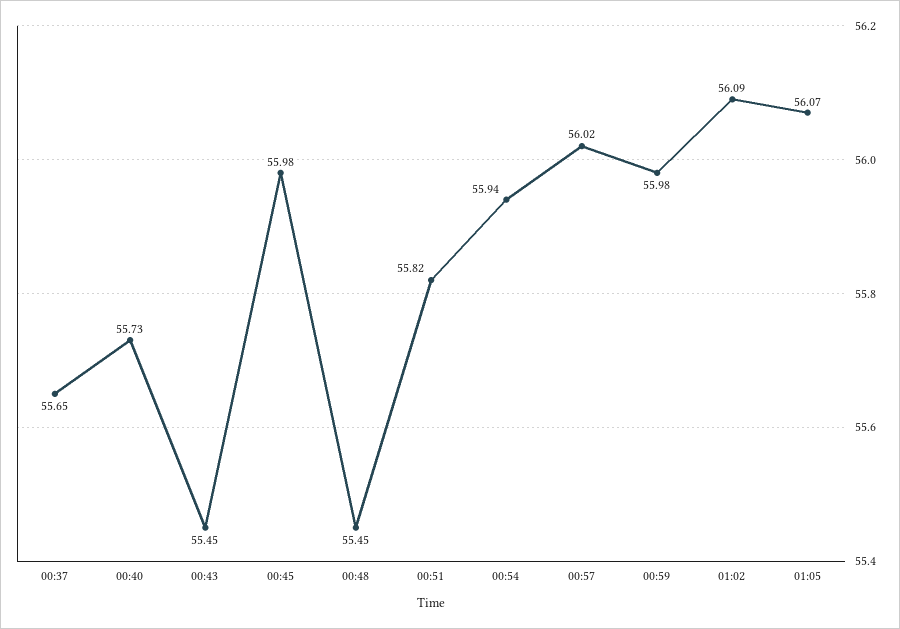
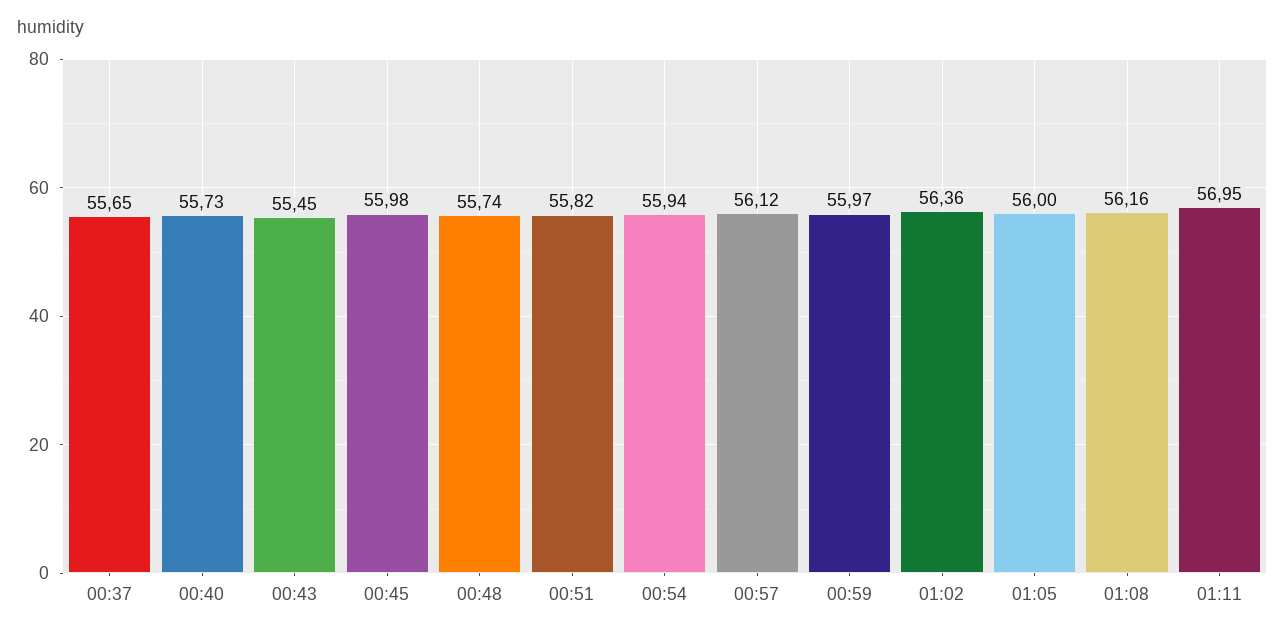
00:48: 55.45 -> 55.74
00:57: 56.02 -> 56.12
00:59: 55.98 -> 55.97
01:02: 56.09 -> 56.36
01:05: 56.07 -> 56
01:08: none -> 56.16
01:11: none -> 56.95

